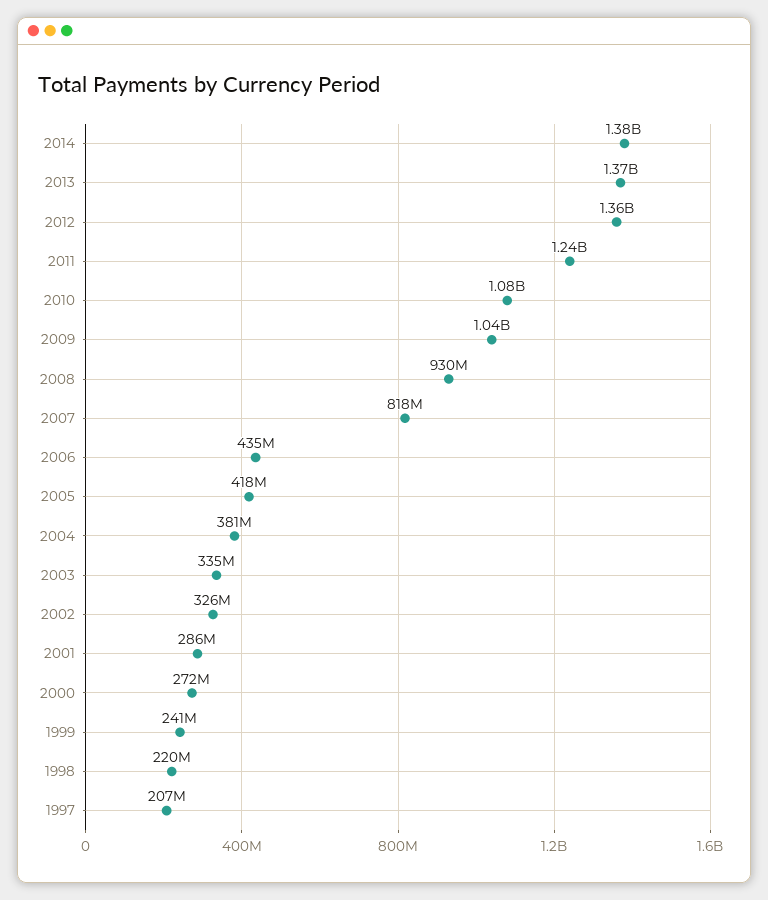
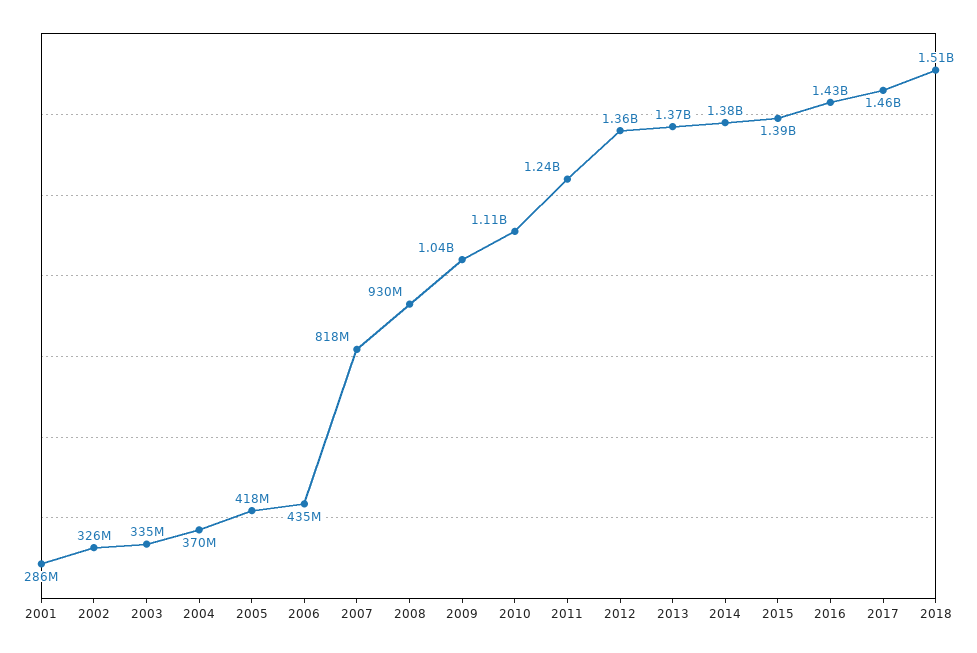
2010: 1080000000 -> 1110000000
2004: 381000000 -> 370000000
2000: 272000000 -> none
1999: 241000000 -> none
1998: 220000000 -> none
1997: 207000000 -> none
2015: none -> 1390000000
2016: none -> 1430000000
2017: none -> 1460000000
2018: none -> 1510000000

